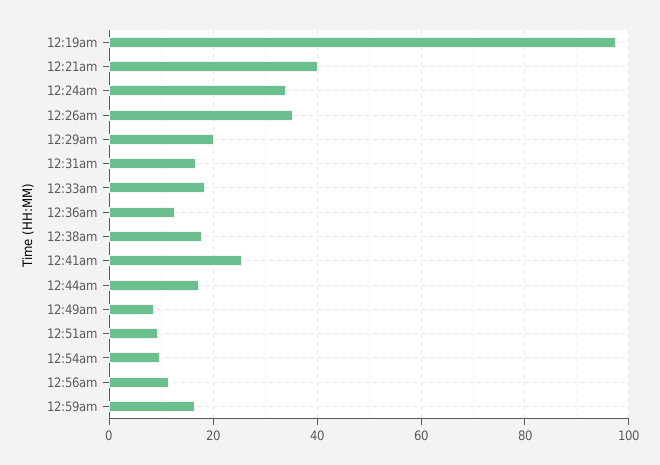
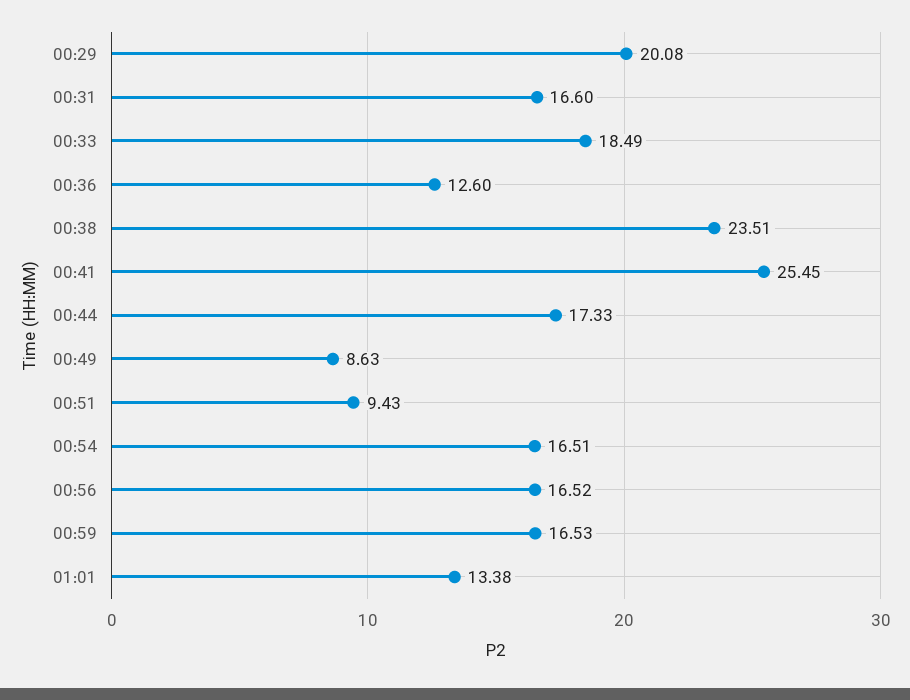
12:19am: 98 -> none
12:21am: 40 -> none
12:24am: 34 -> none
12:26am: 36 -> none
12:38am: 18 -> 23.51
12:54am: 10 -> 16.51
12:56am: 12 -> 16.52
01:01: none -> 13.38

